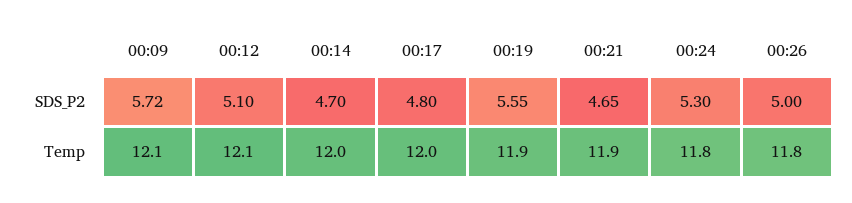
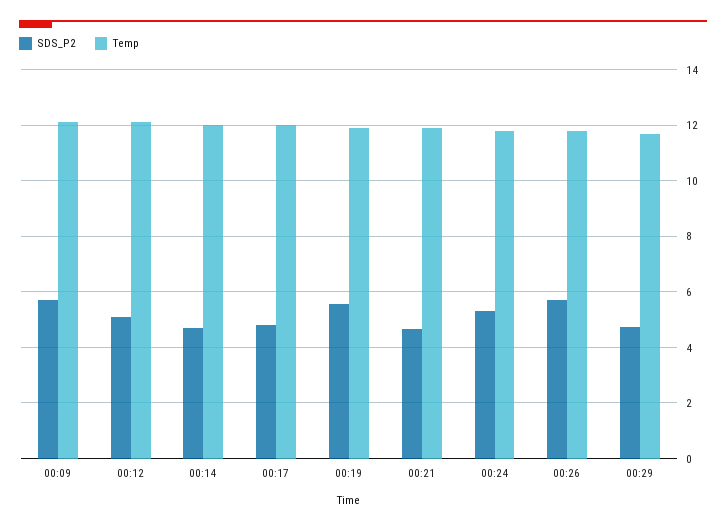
SDS_P2, 00:26: 5 -> 5.75
SDS_P2, 00:29: none -> 4.75
Temp, 00:29: none -> 11.75

